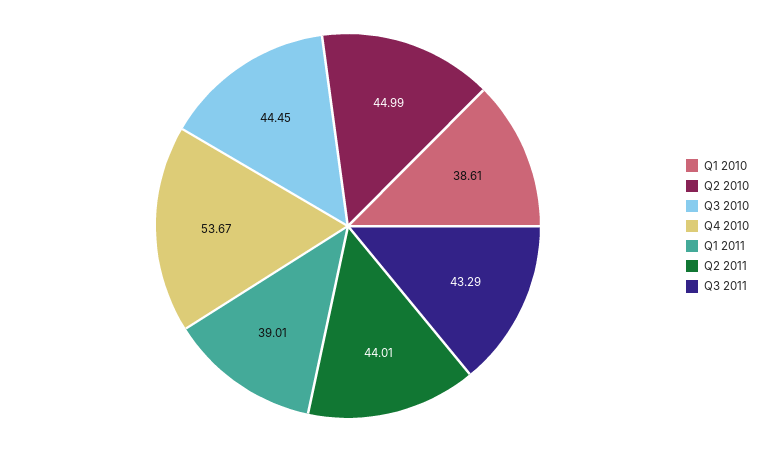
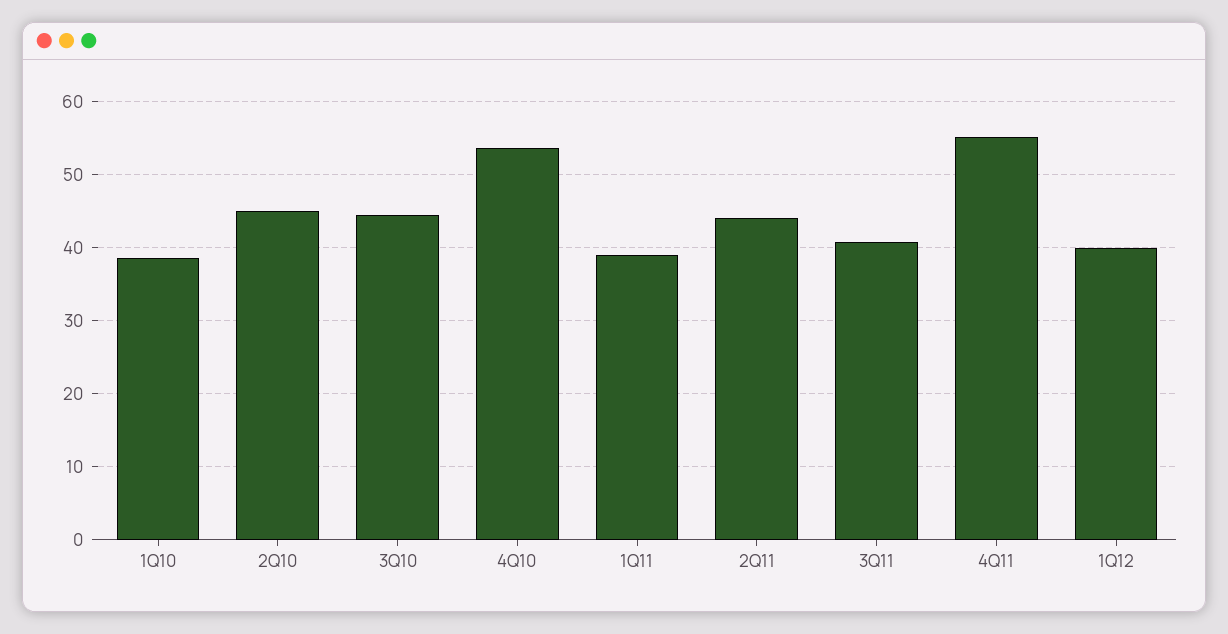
Q3 2011: 43.29 -> 41
4Q11: none -> 55
1Q12: none -> 40

